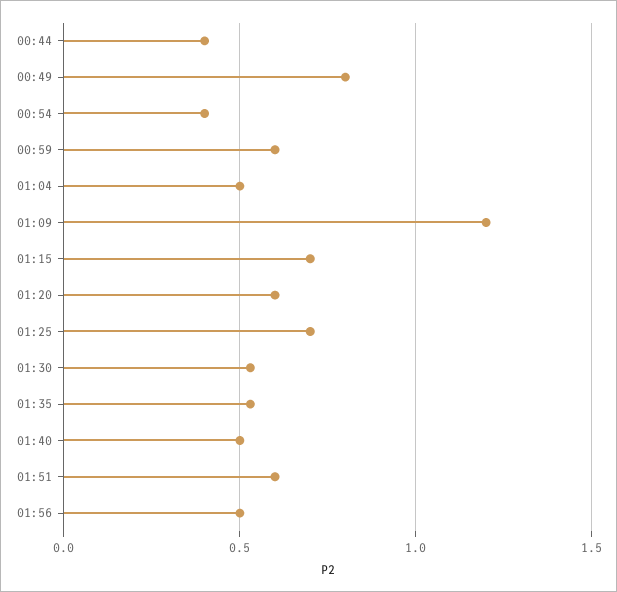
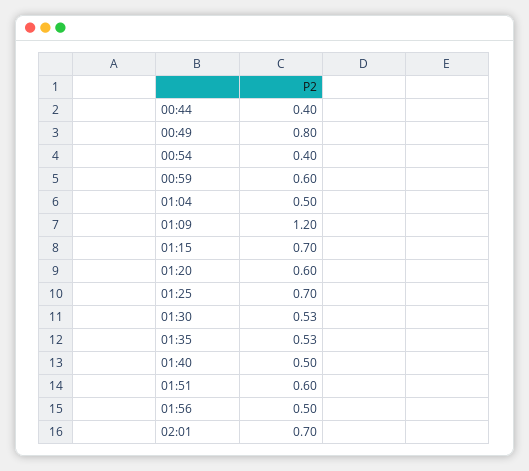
02:01: none -> 0.7

